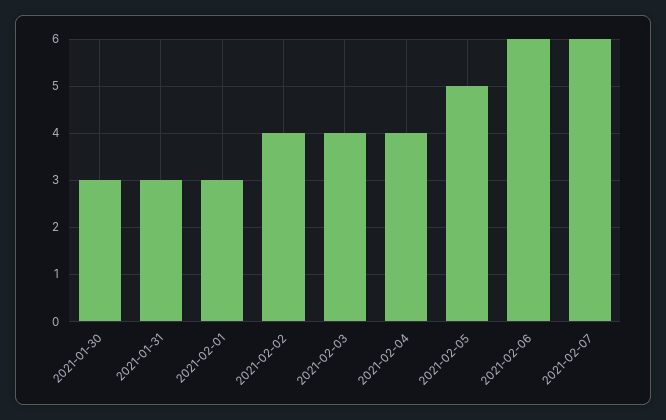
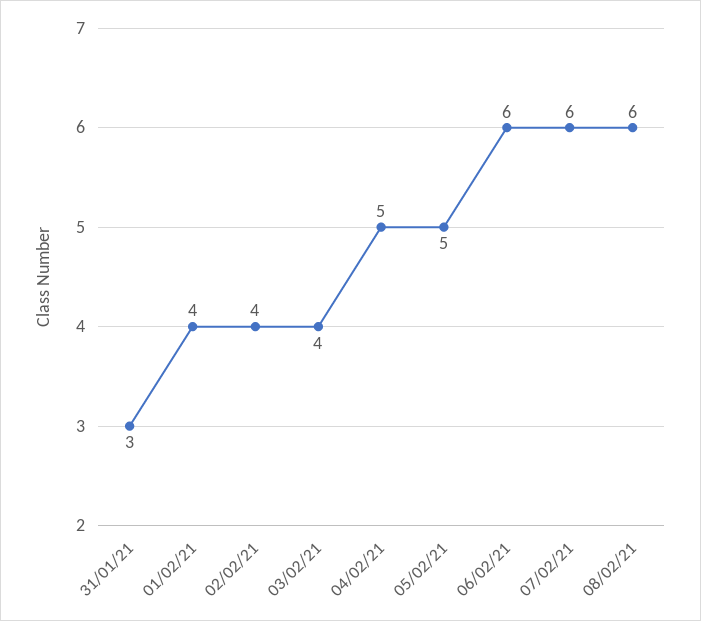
2021-01-30: 3 -> none
2021-02-01: 3 -> 4
2021-02-04: 4 -> 5
08/02/21: none -> 6

